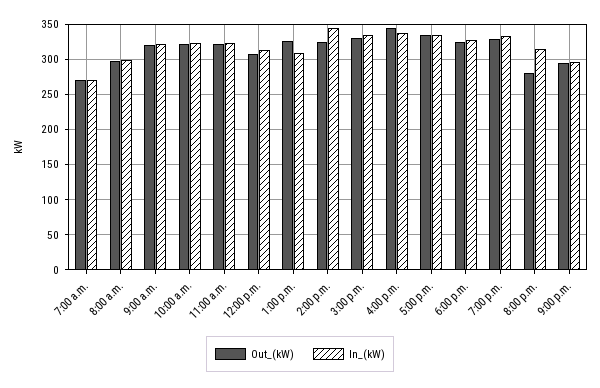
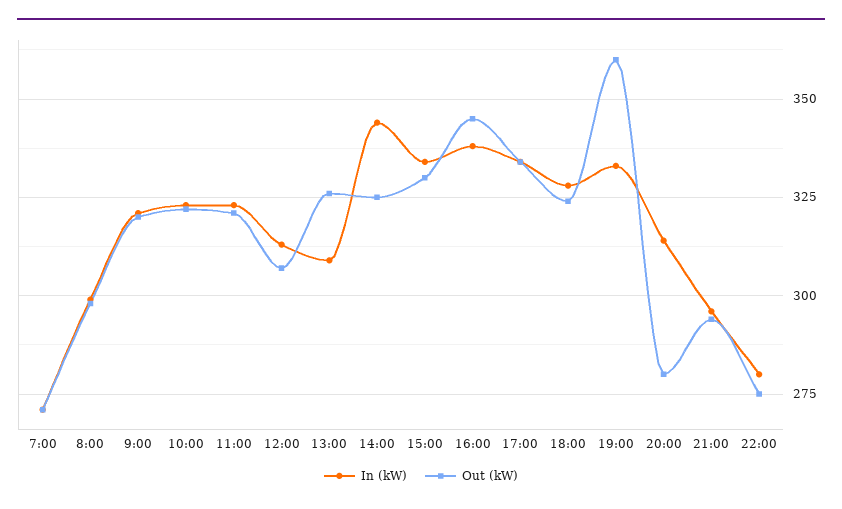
Out_(kW), 7:00 p.m.: 330 -> 360
In_(kW), 22:00: none -> 280
Out_(kW), 22:00: none -> 275

